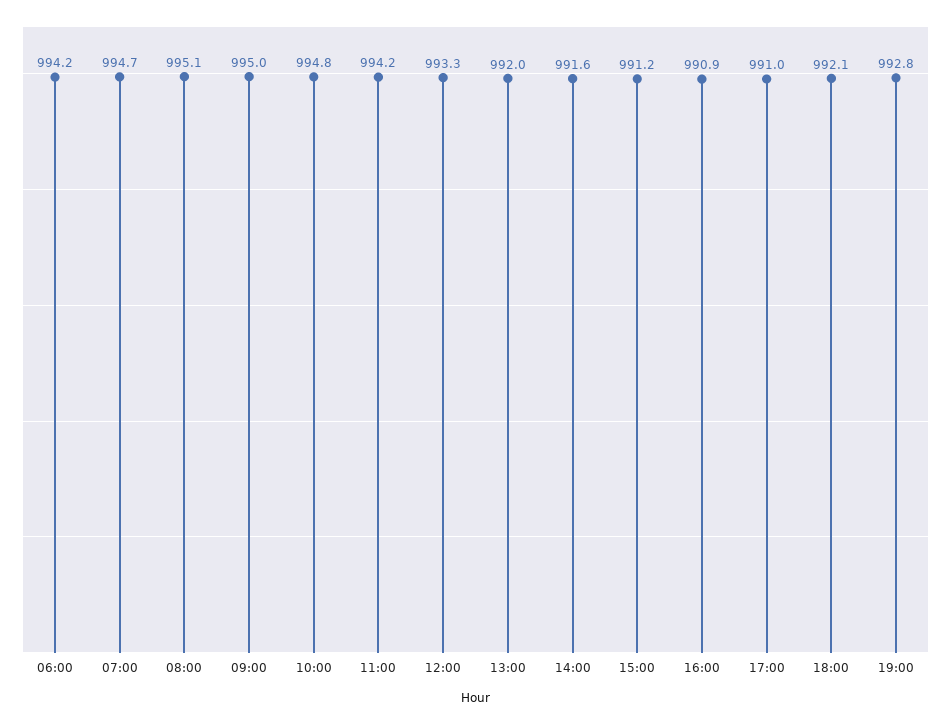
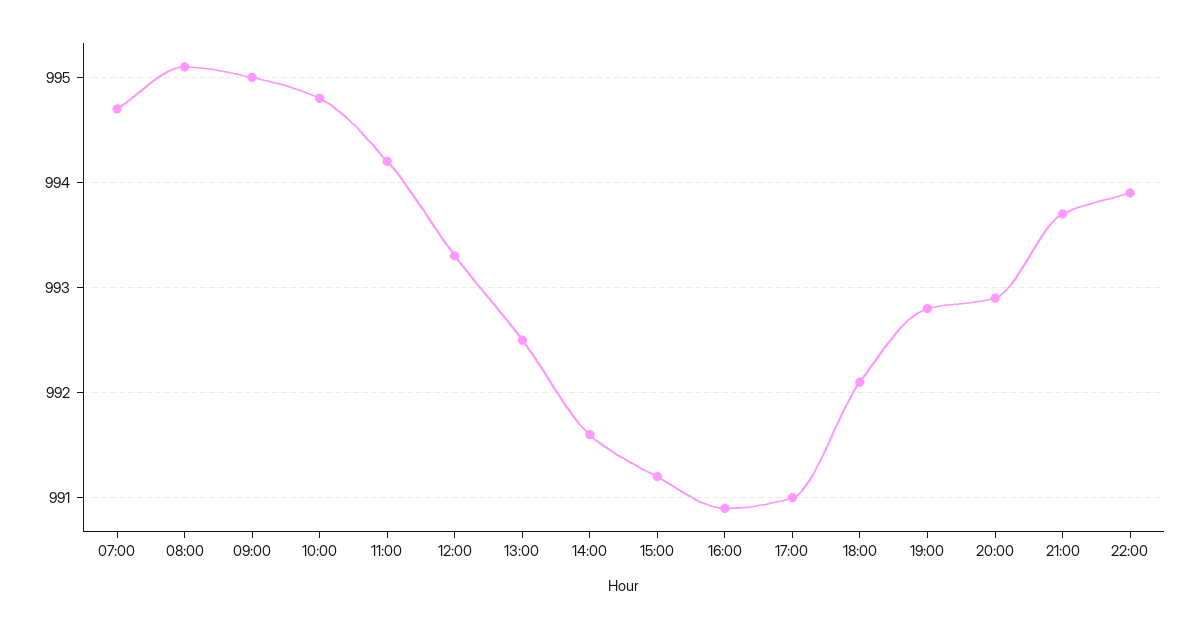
06:00: 994.2 -> none
13:00: 992 -> 992.5
20:00: none -> 992.9
21:00: none -> 993.7
22:00: none -> 993.9

